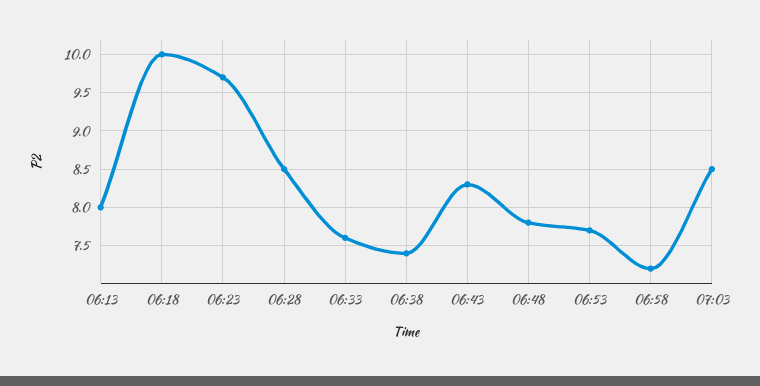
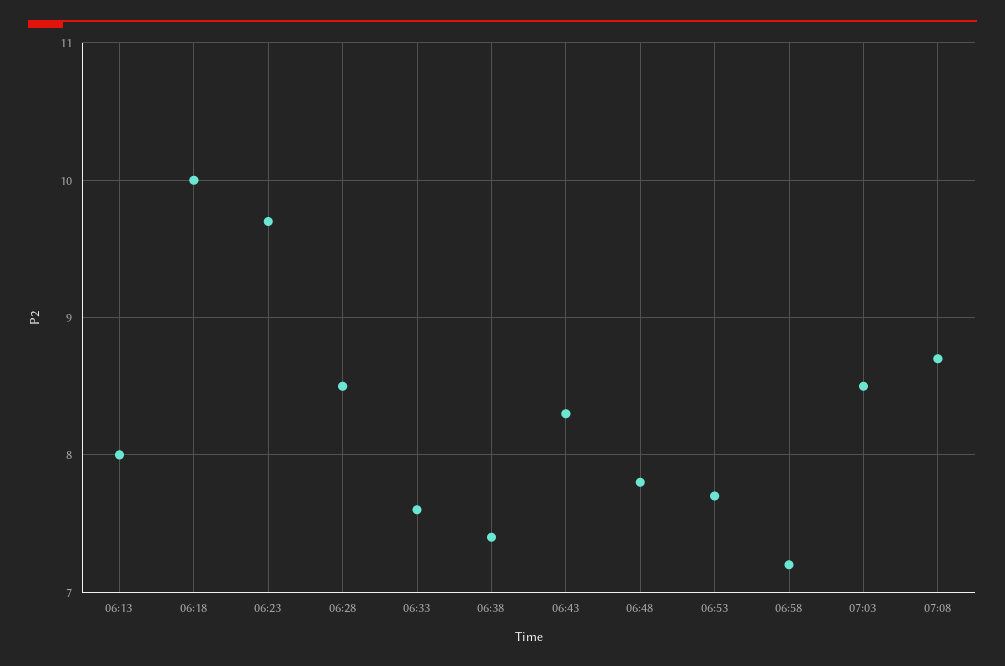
07:08: none -> 8.7

